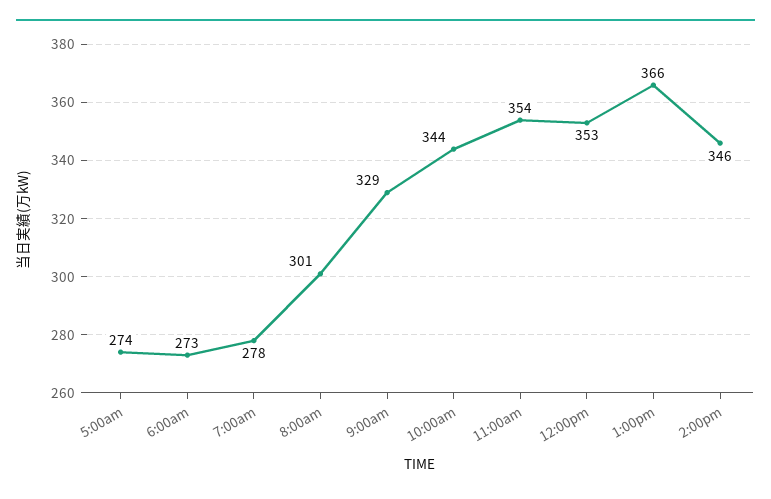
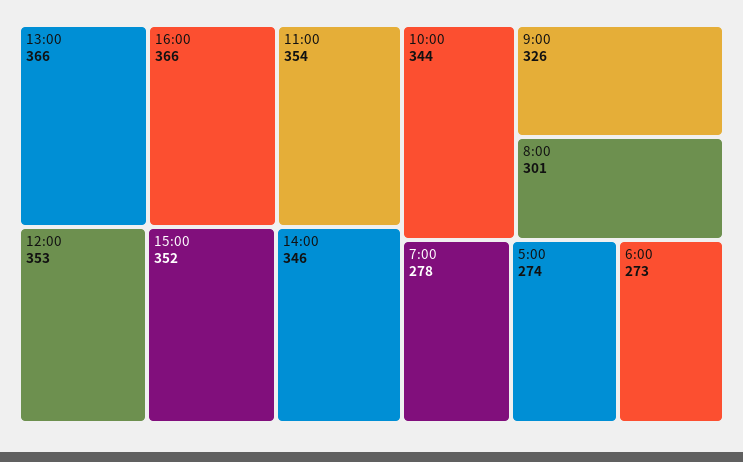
9:00am: 329 -> 326
16:00: none -> 366
15:00: none -> 352

